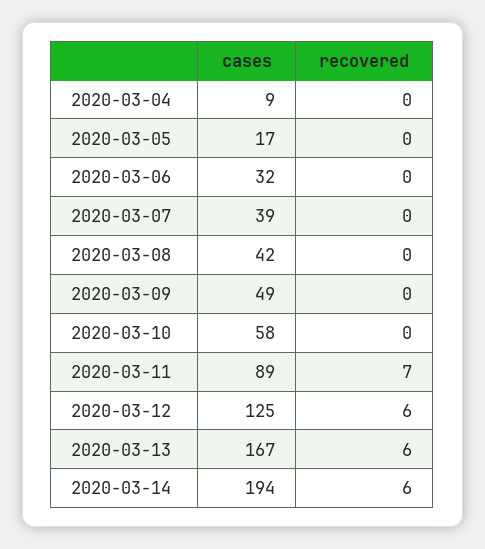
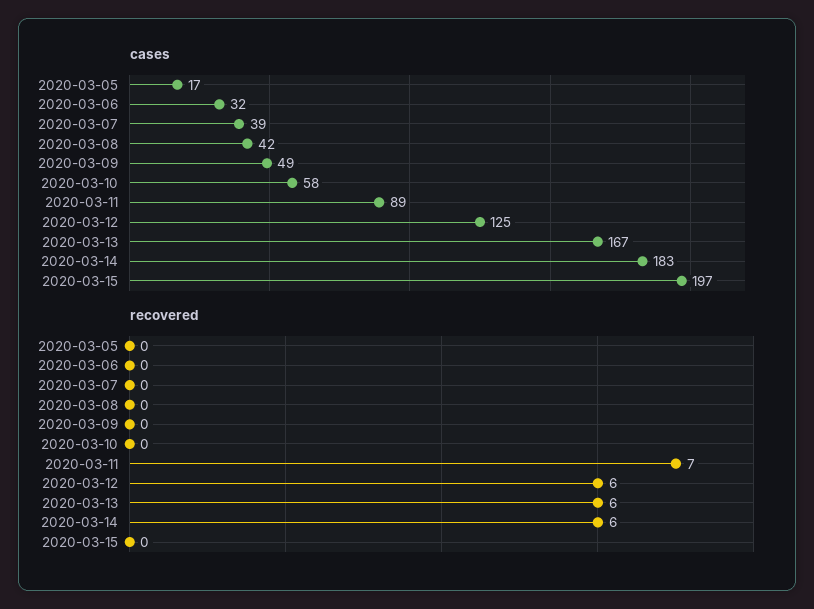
cases, 2020-03-04: 9 -> none
recovered, 2020-03-04: 0 -> none
cases, 2020-03-14: 194 -> 183
cases, 2020-03-15: none -> 197
recovered, 2020-03-15: none -> 0

